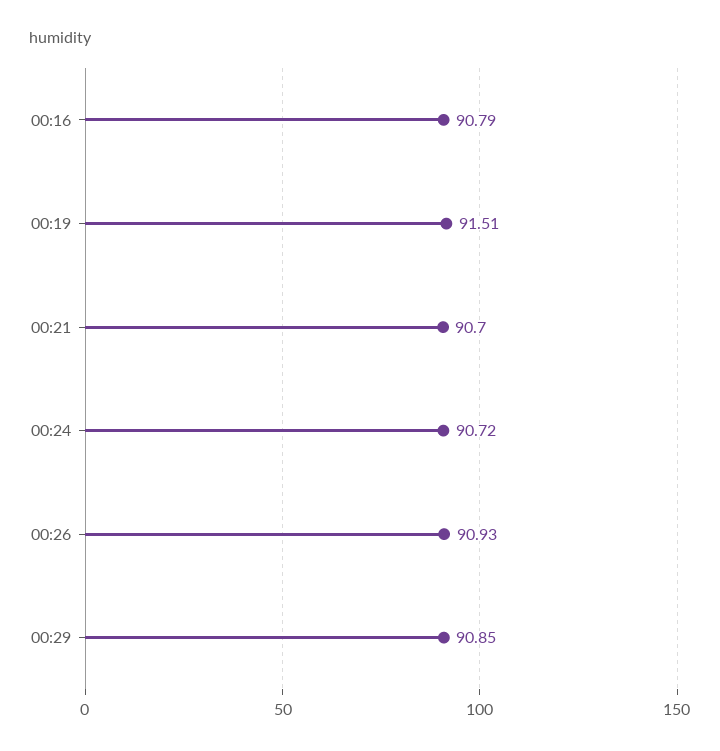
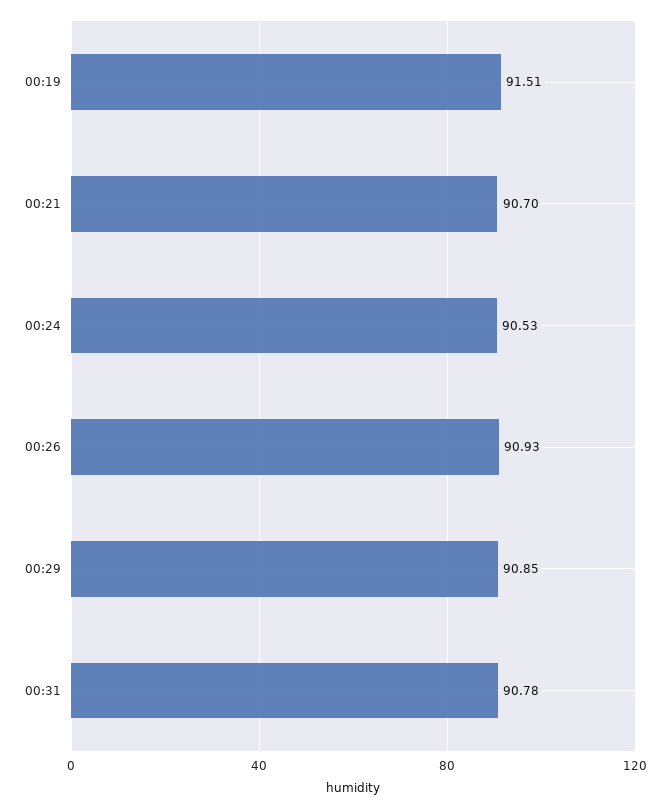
00:16: 90.79 -> none
00:24: 90.72 -> 90.53
00:31: none -> 90.78

